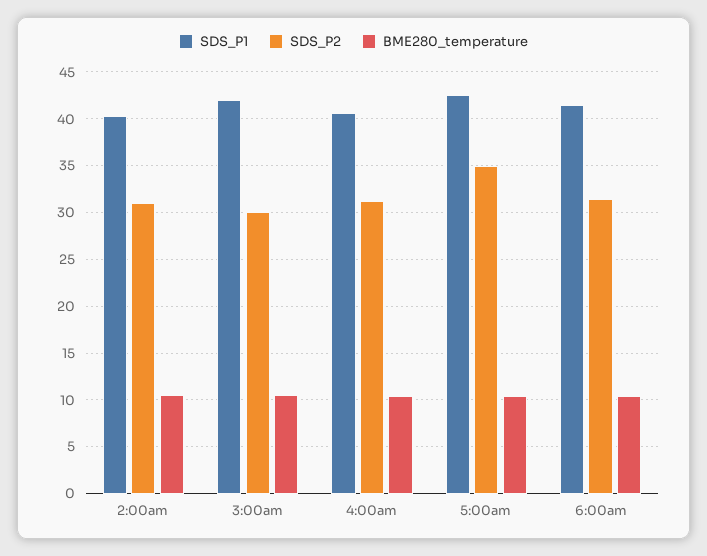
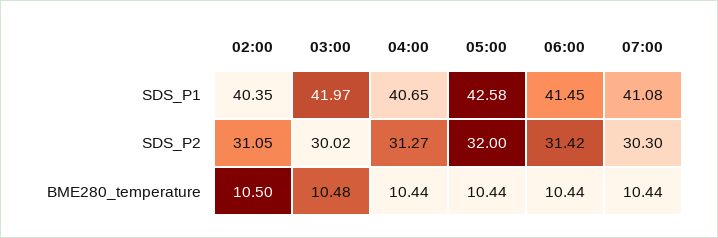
SDS_P2, 5:00am: 35 -> 32
SDS_P1, 07:00: none -> 41.08
SDS_P2, 07:00: none -> 30.3
BME280_temperature, 07:00: none -> 10.44

